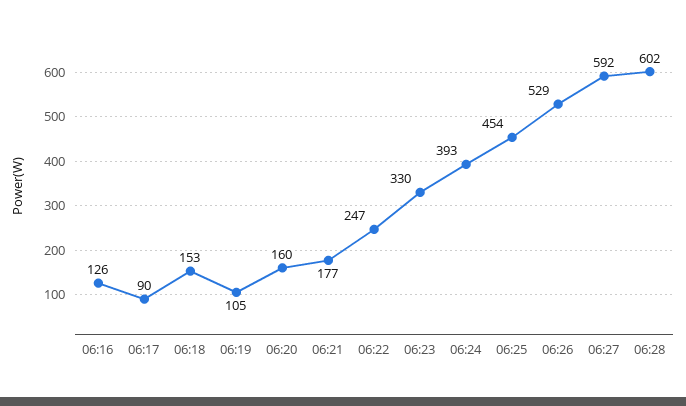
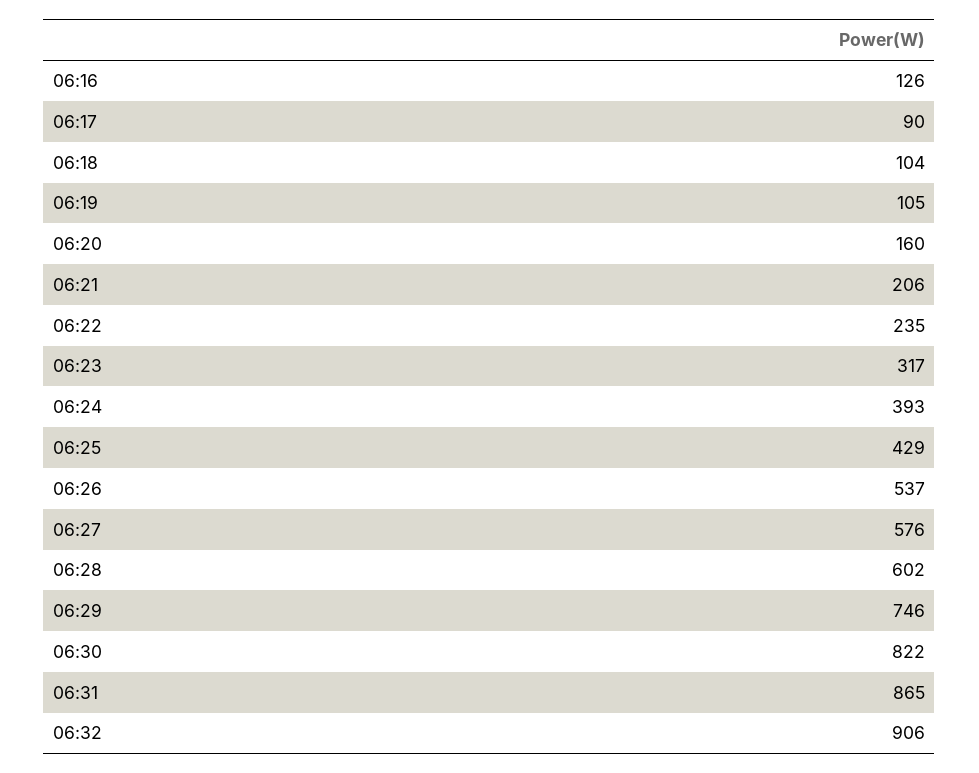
06:18: 153 -> 104
06:21: 177 -> 206
06:22: 247 -> 235
06:23: 330 -> 317
06:25: 454 -> 429
06:26: 529 -> 537
06:27: 592 -> 576
06:29: none -> 746
06:30: none -> 822
06:31: none -> 865
06:32: none -> 906

